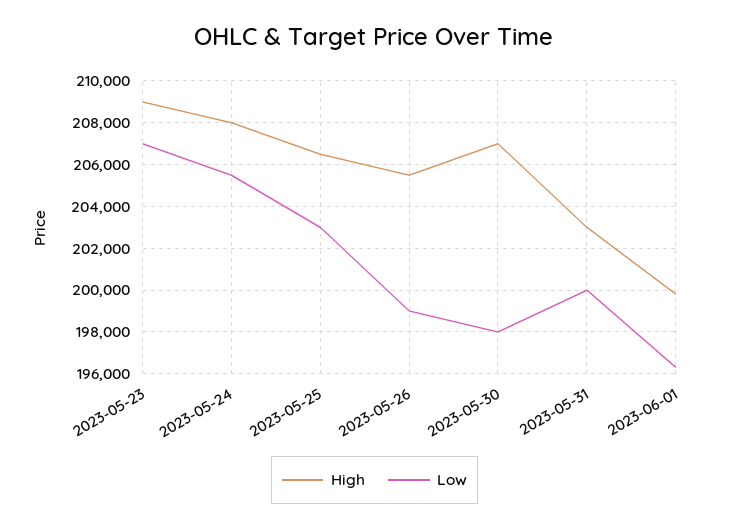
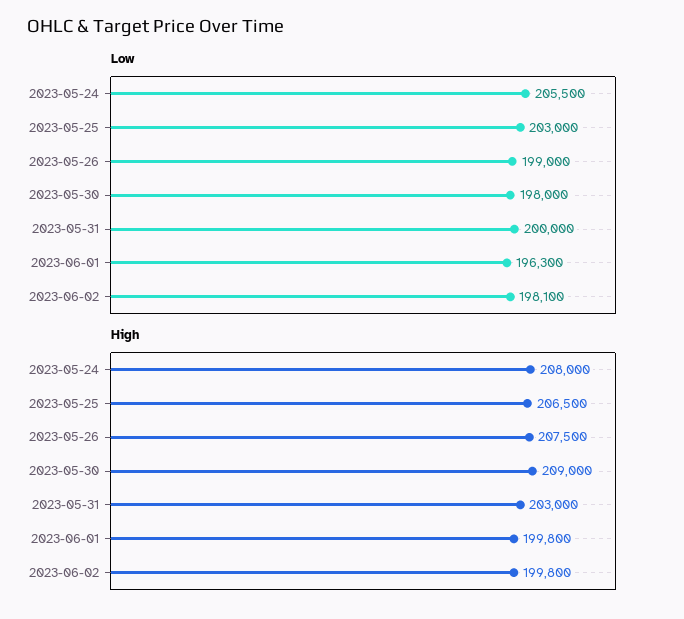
High, 2023-05-23: 209000 -> none
Low, 2023-05-23: 207000 -> none
High, 2023-05-26: 205500 -> 207500
High, 2023-05-30: 207000 -> 209000
Low, 2023-06-02: none -> 198100
High, 2023-06-02: none -> 199800

